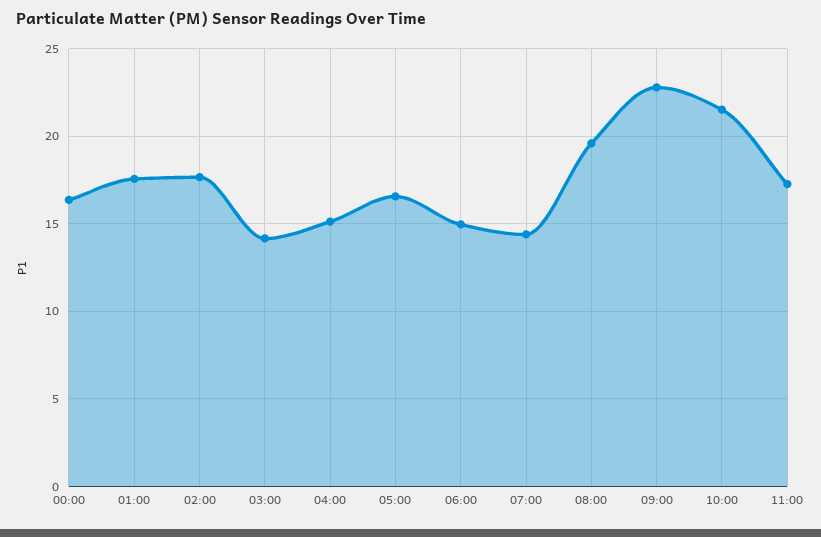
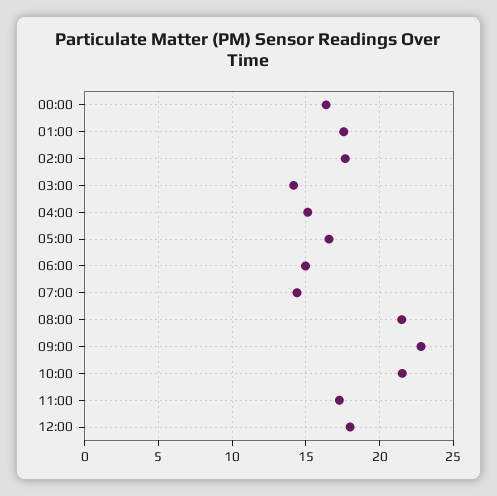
08:00: 19.5 -> 21.5
12:00: none -> 18

